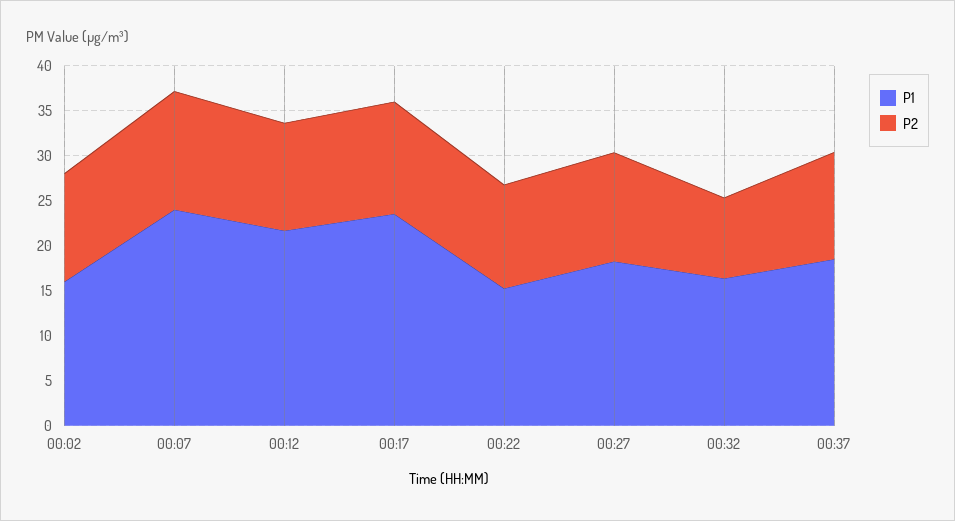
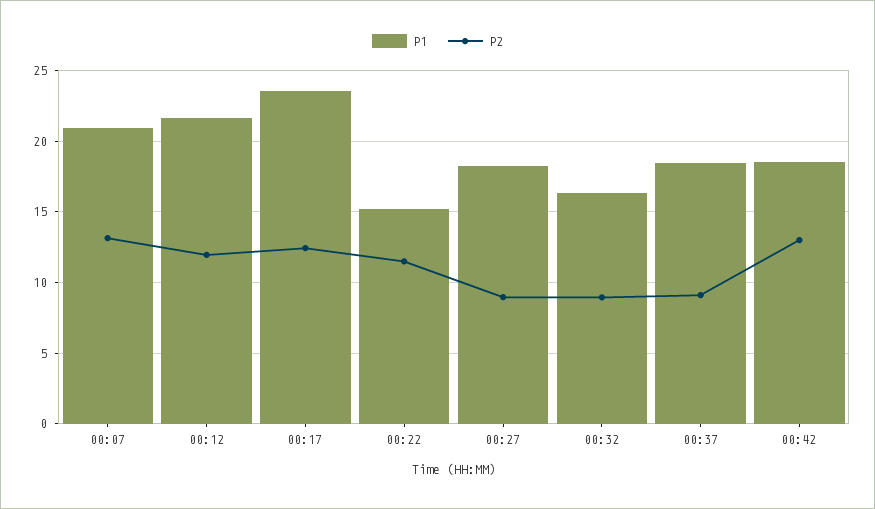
P1, 00:02: 16 -> none
P2, 00:02: 12 -> none
P1, 00:07: 24 -> 21
P2, 00:27: 12 -> 9
P2, 00:37: 12 -> 9
P1, 00:42: none -> 18.5
P2, 00:42: none -> 13

